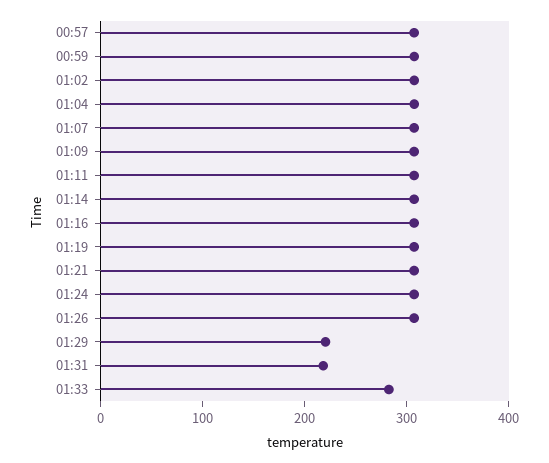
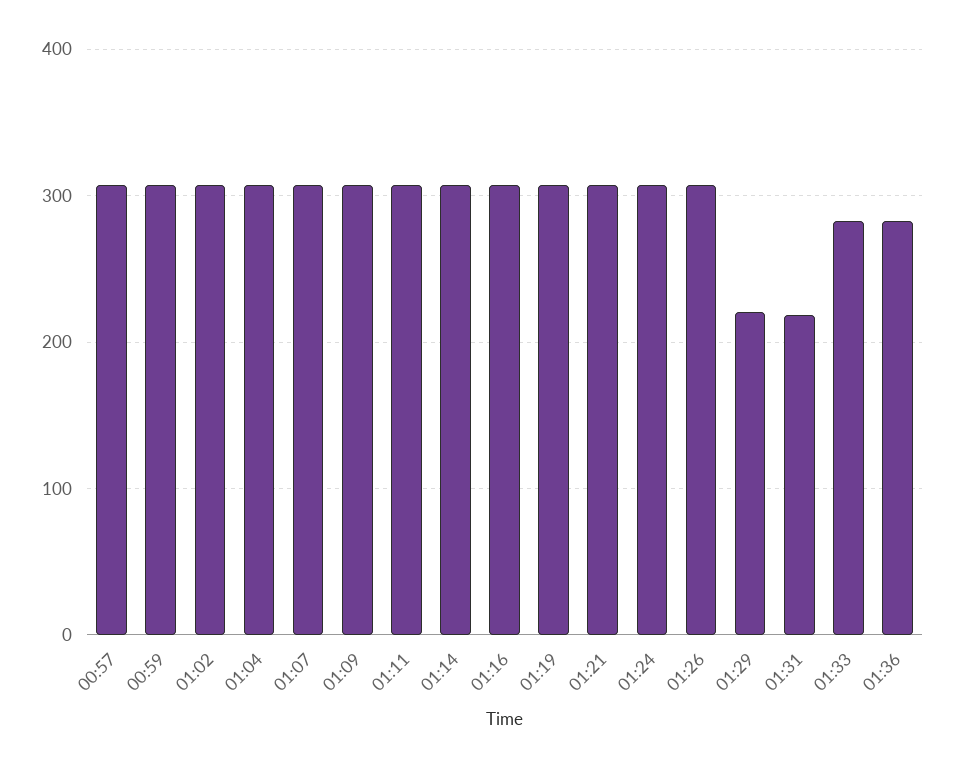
01:36: none -> 280

